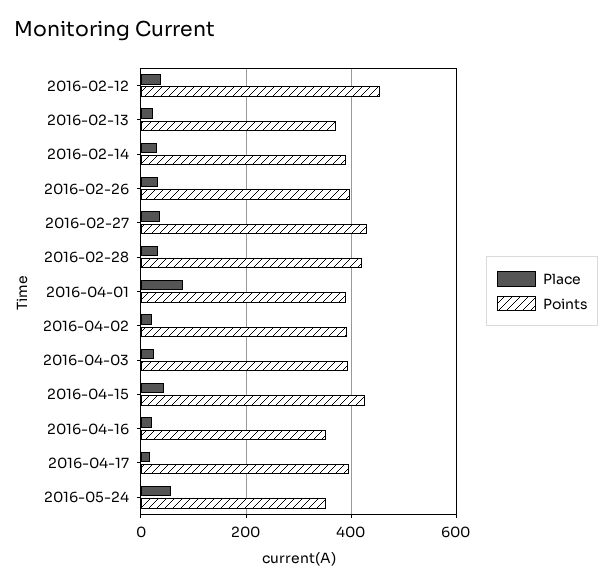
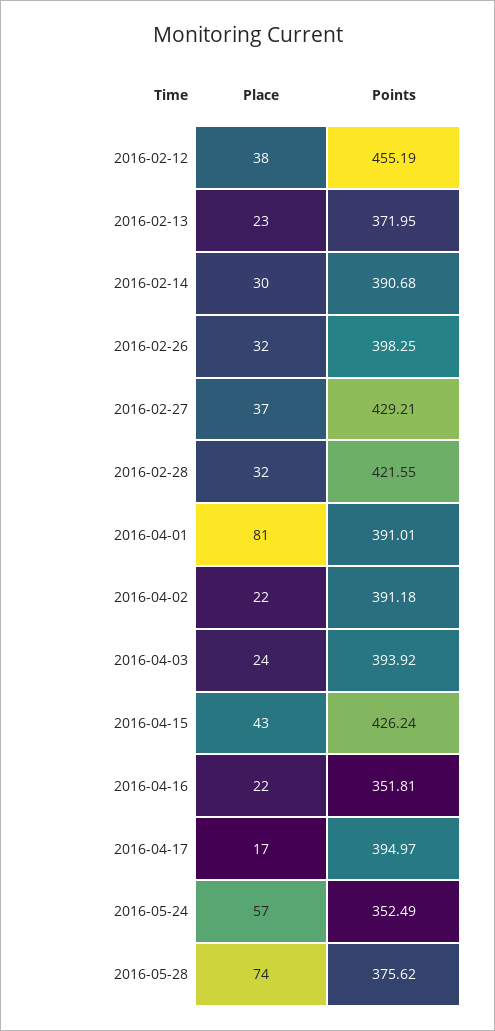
Place, 2016-05-28: none -> 74
Points, 2016-05-28: none -> 375.62

